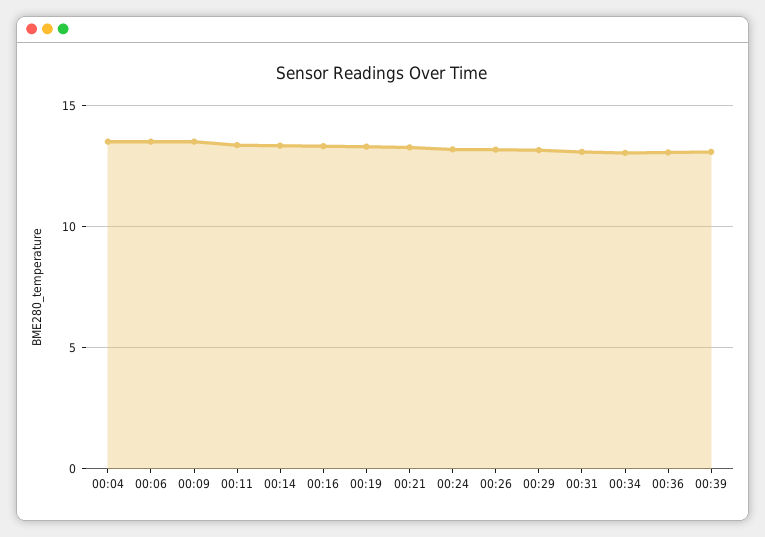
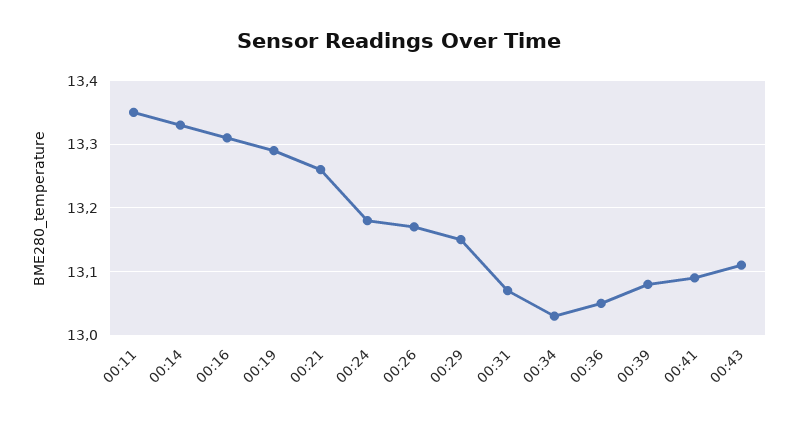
00:04: 13.5 -> none
00:06: 13.5 -> none
00:09: 13.5 -> none
00:41: none -> 13.09
00:43: none -> 13.11

